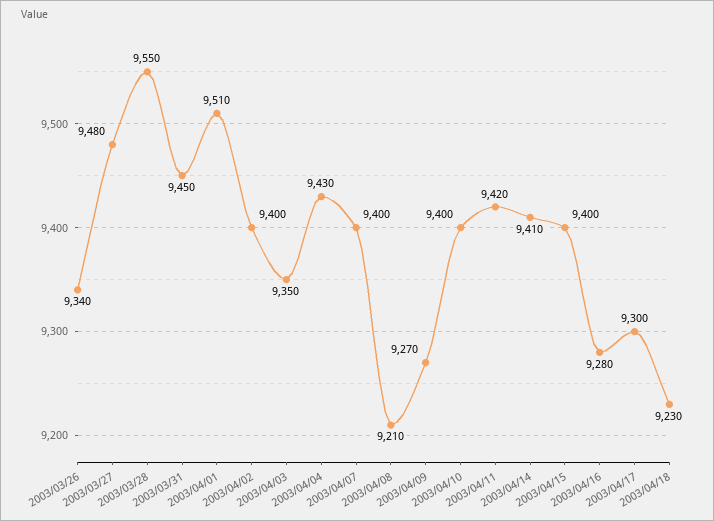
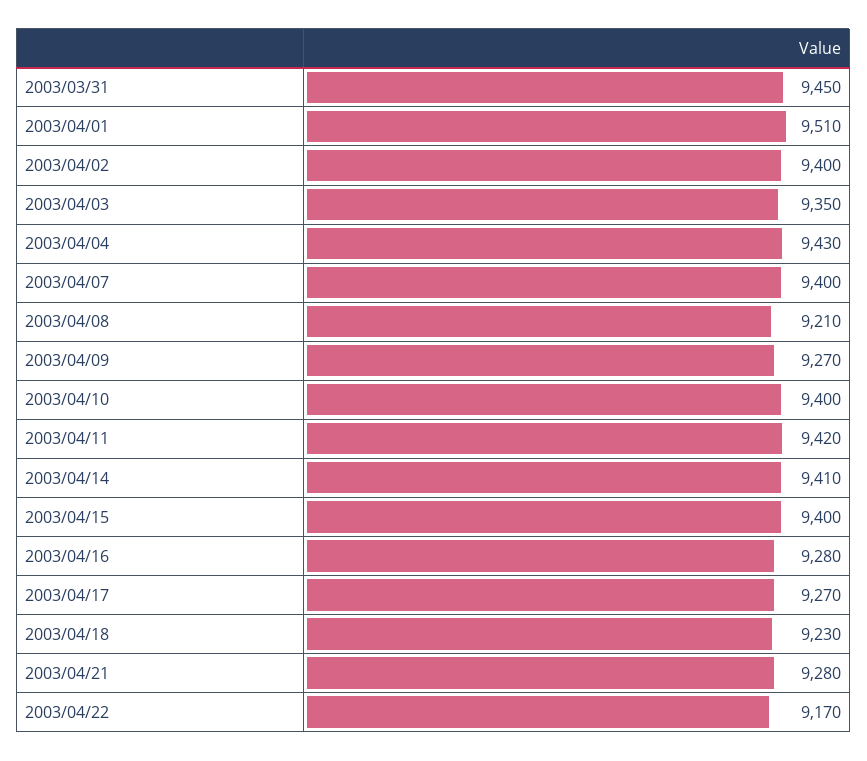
2003/03/26: 9340 -> none
2003/03/27: 9480 -> none
2003/03/28: 9550 -> none
2003/04/17: 9300 -> 9270
2003/04/21: none -> 9280
2003/04/22: none -> 9170

